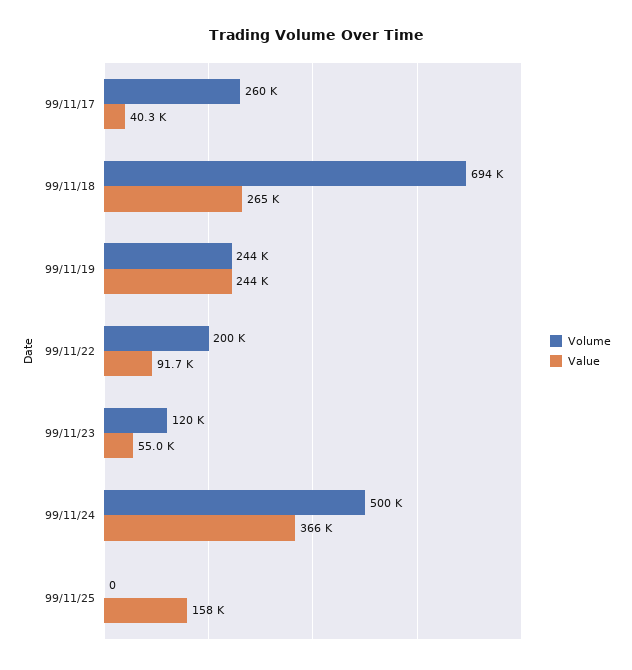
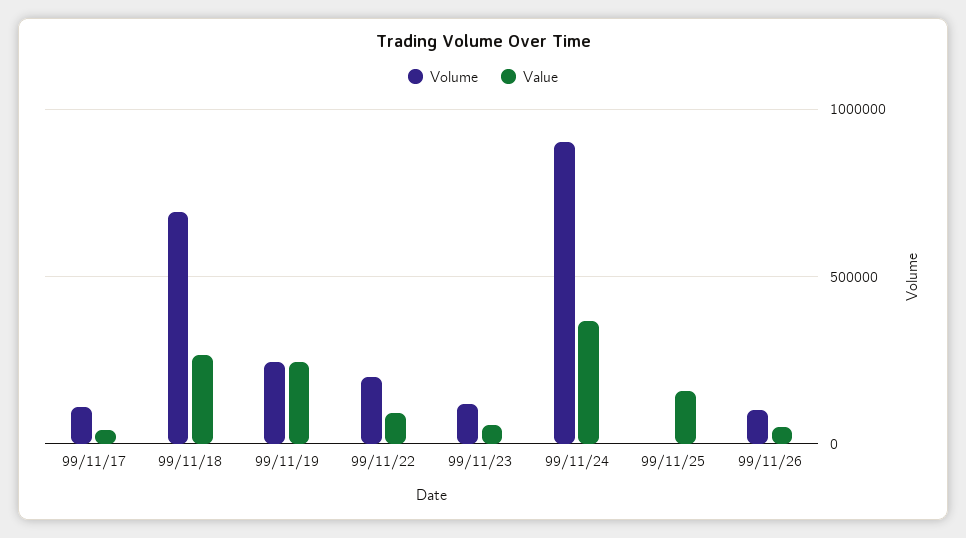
Volume, 99/11/17: 260000 -> 100000
Volume, 99/11/24: 500000 -> 900000
Volume, 99/11/26: none -> 100000
Value, 99/11/26: none -> 50000

